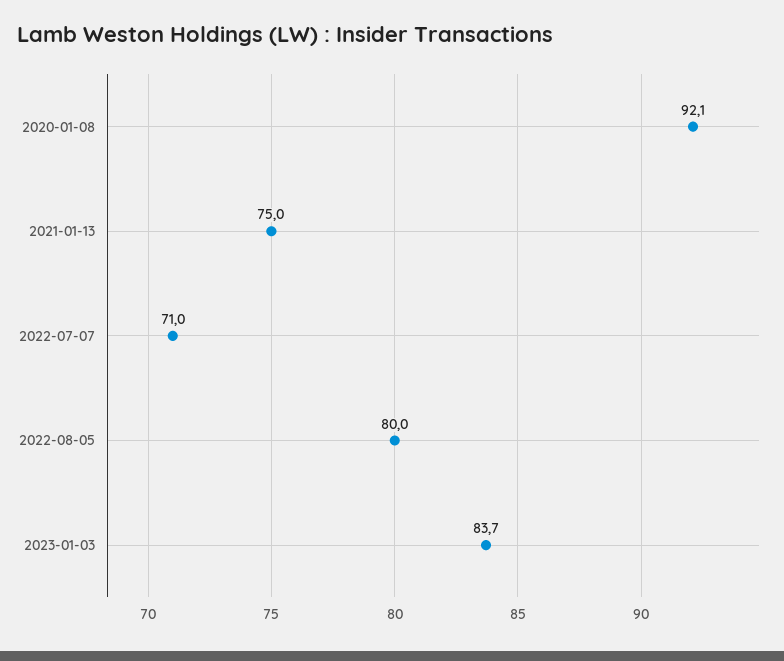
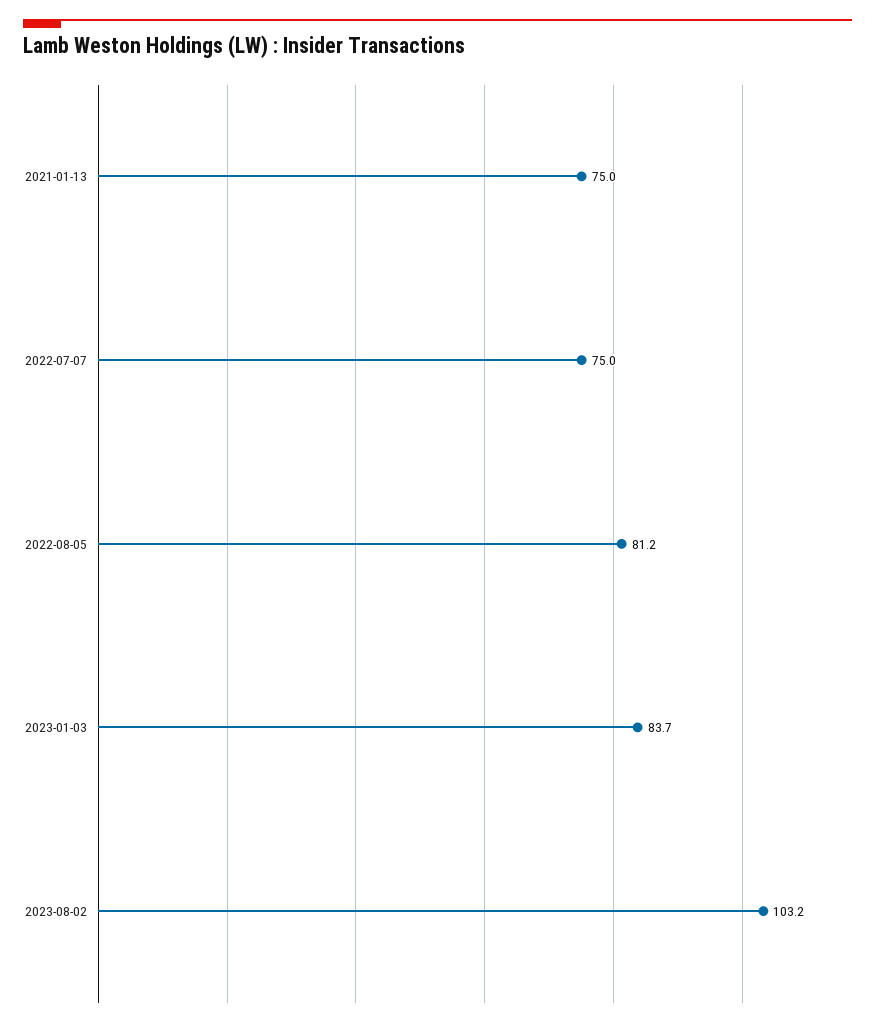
2020-01-08: 92.1 -> none
2022-07-07: 71 -> 75
2022-08-05: 80 -> 81.2
2023-08-02: none -> 103.2

